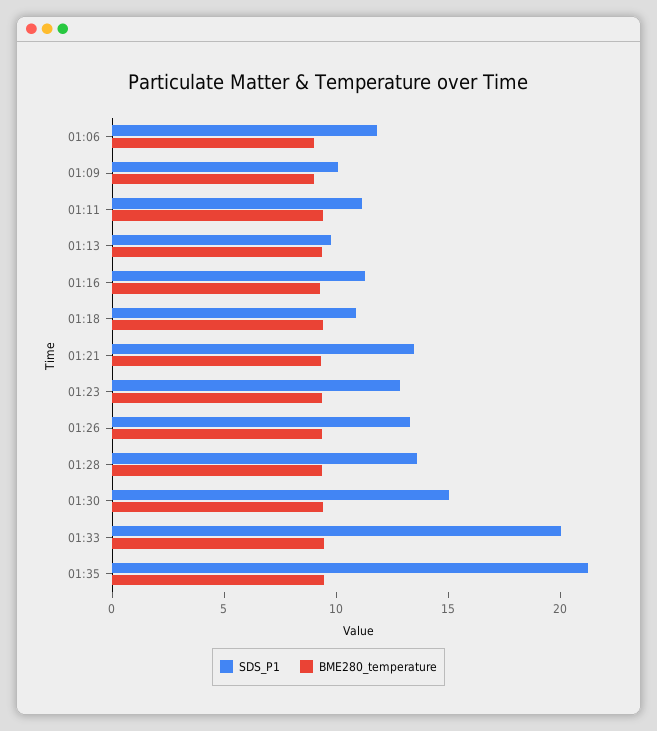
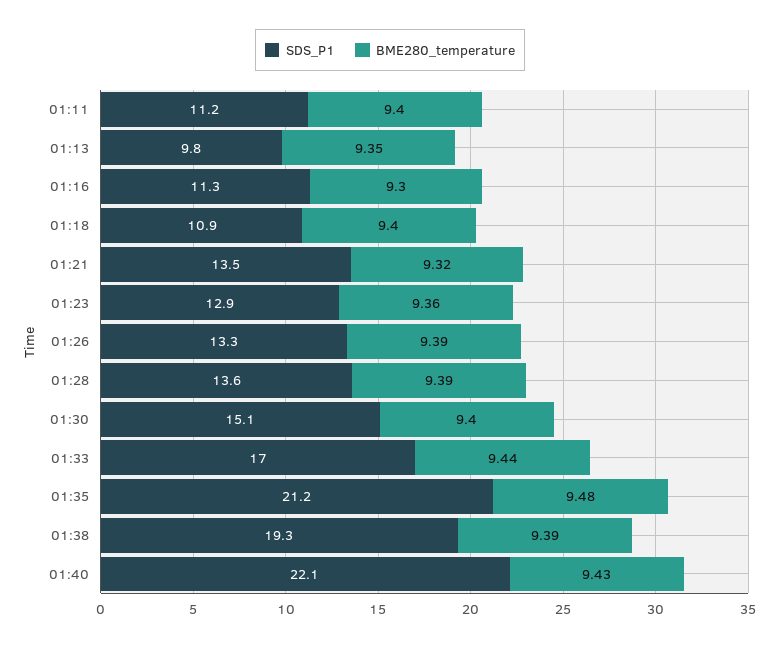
SDS_P1, 01:06: 12 -> none
BME280_temperature, 01:06: 9 -> none
SDS_P1, 01:09: 10 -> none
BME280_temperature, 01:09: 9 -> none
SDS_P1, 01:33: 20 -> 17
SDS_P1, 01:38: none -> 19.3
BME280_temperature, 01:38: none -> 9.39
SDS_P1, 01:40: none -> 22.1
BME280_temperature, 01:40: none -> 9.43

